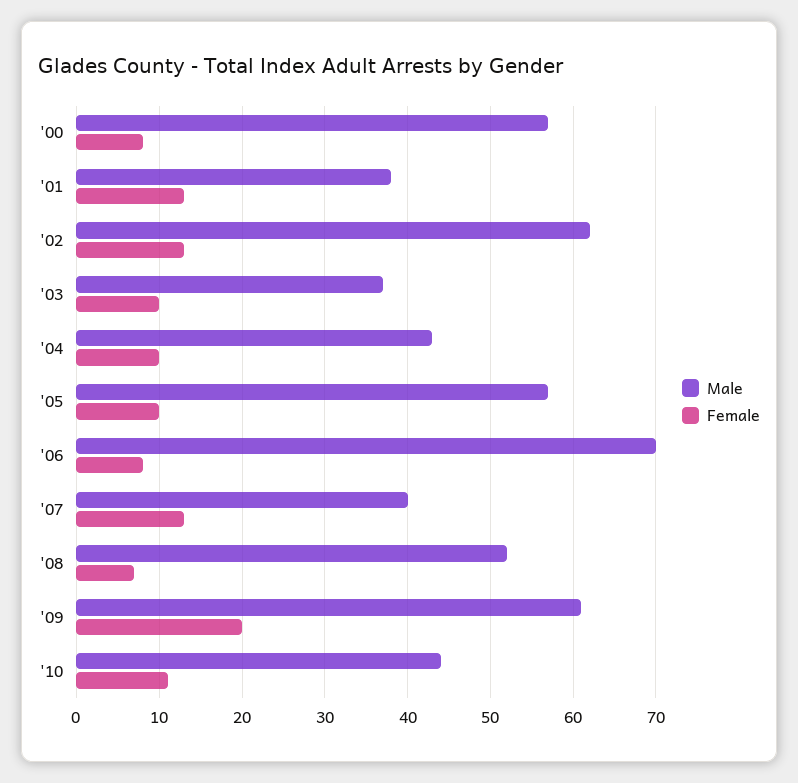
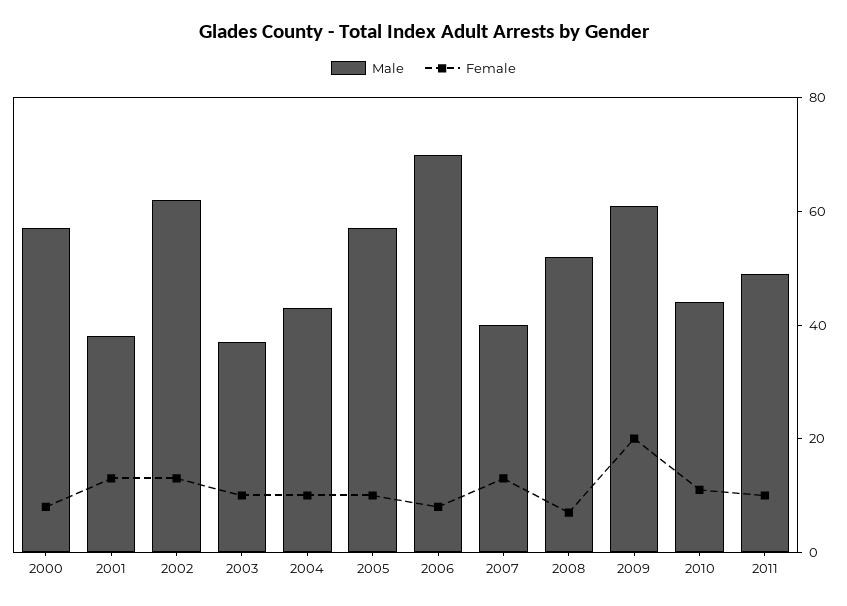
Male, 2011: none -> 50
Female, 2011: none -> 10

